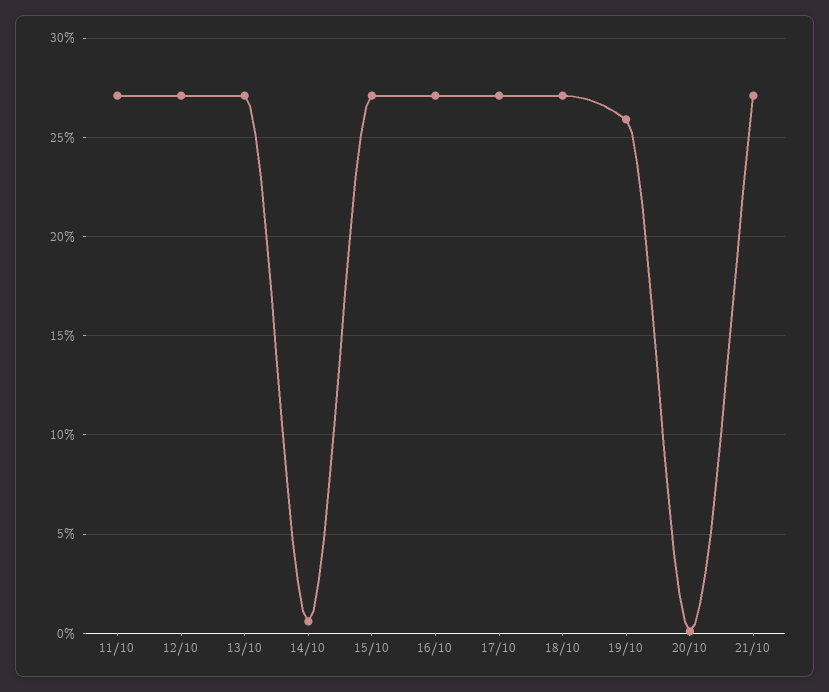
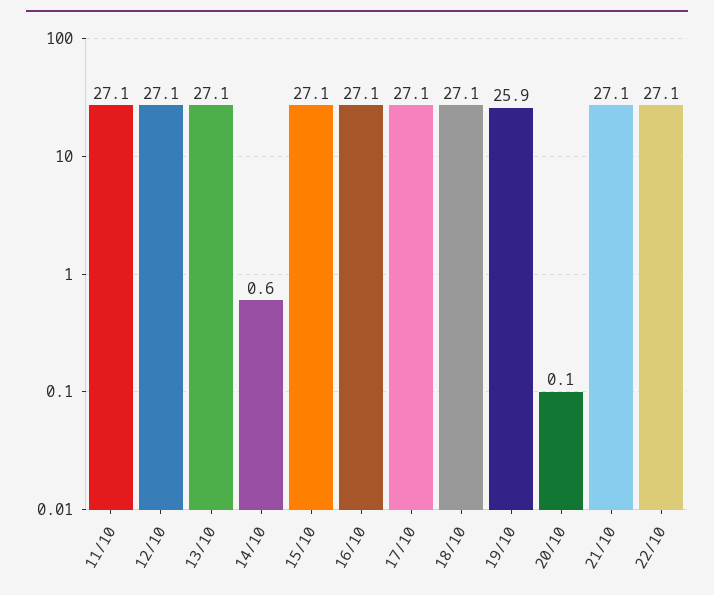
22/10: none -> 27.1

